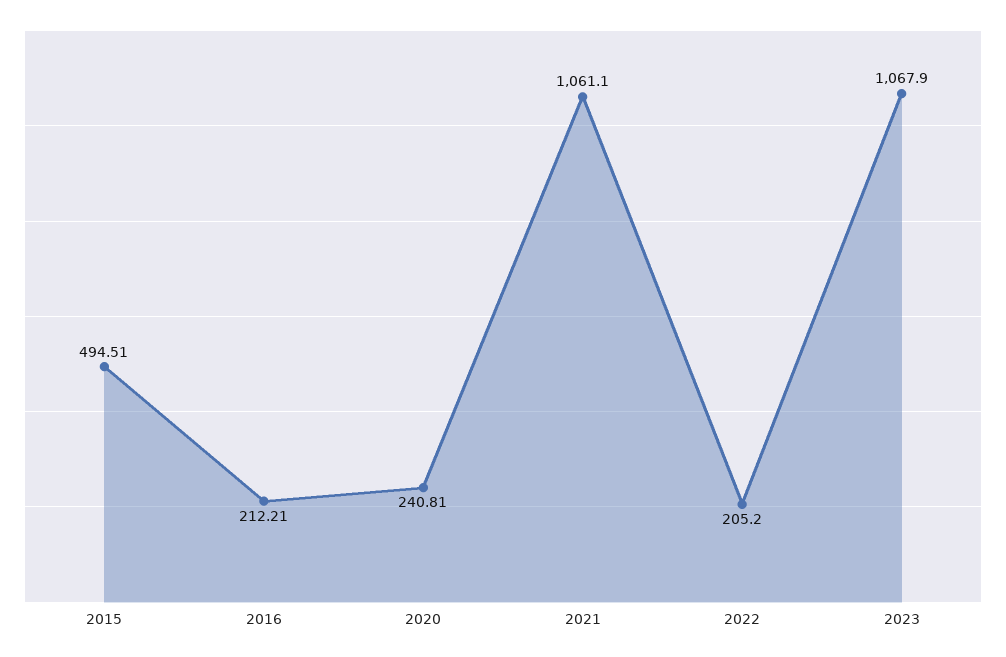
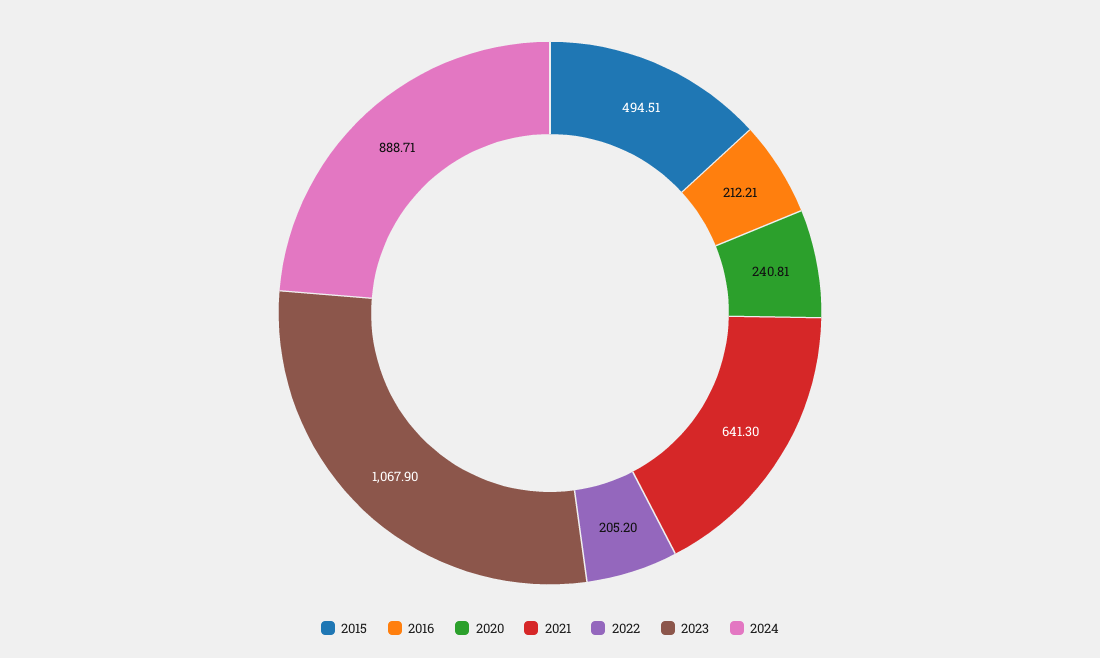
2021: 1061.1 -> 641.3
2024: none -> 888.71

